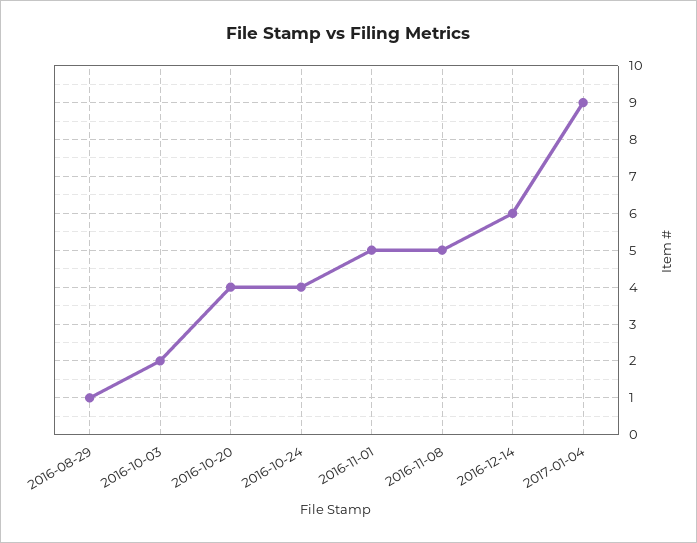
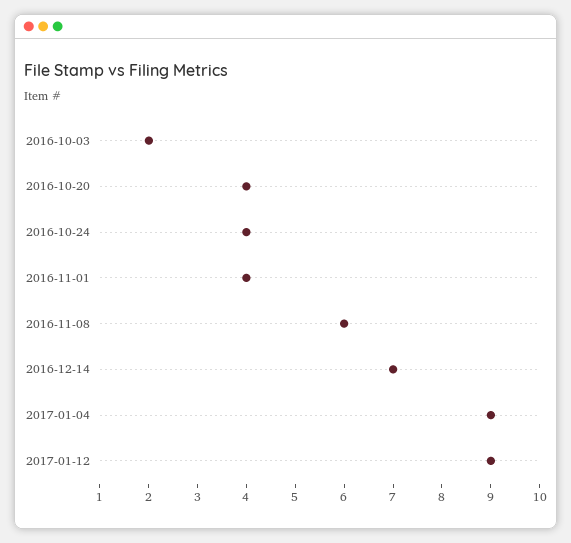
2016-08-29: 1 -> none
2016-11-01: 5 -> 4
2016-11-08: 5 -> 6
2016-12-14: 6 -> 7
2017-01-12: none -> 9

